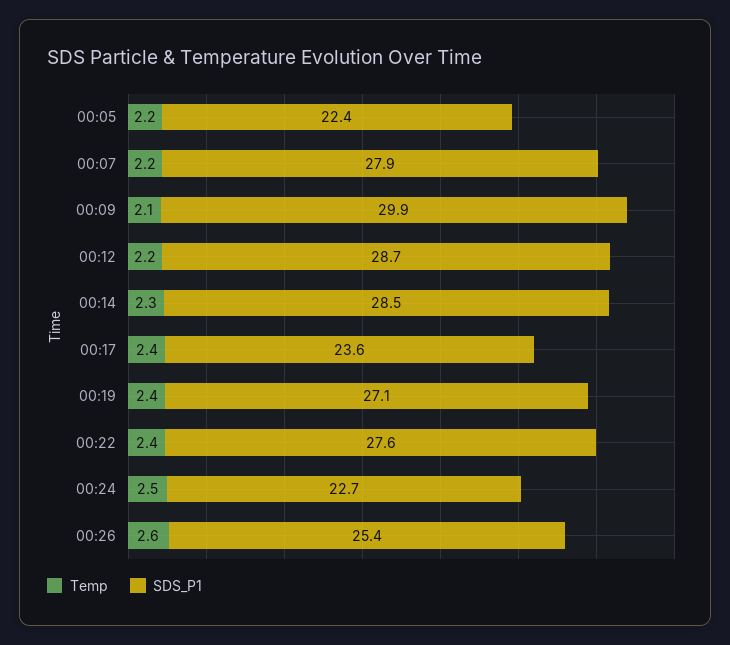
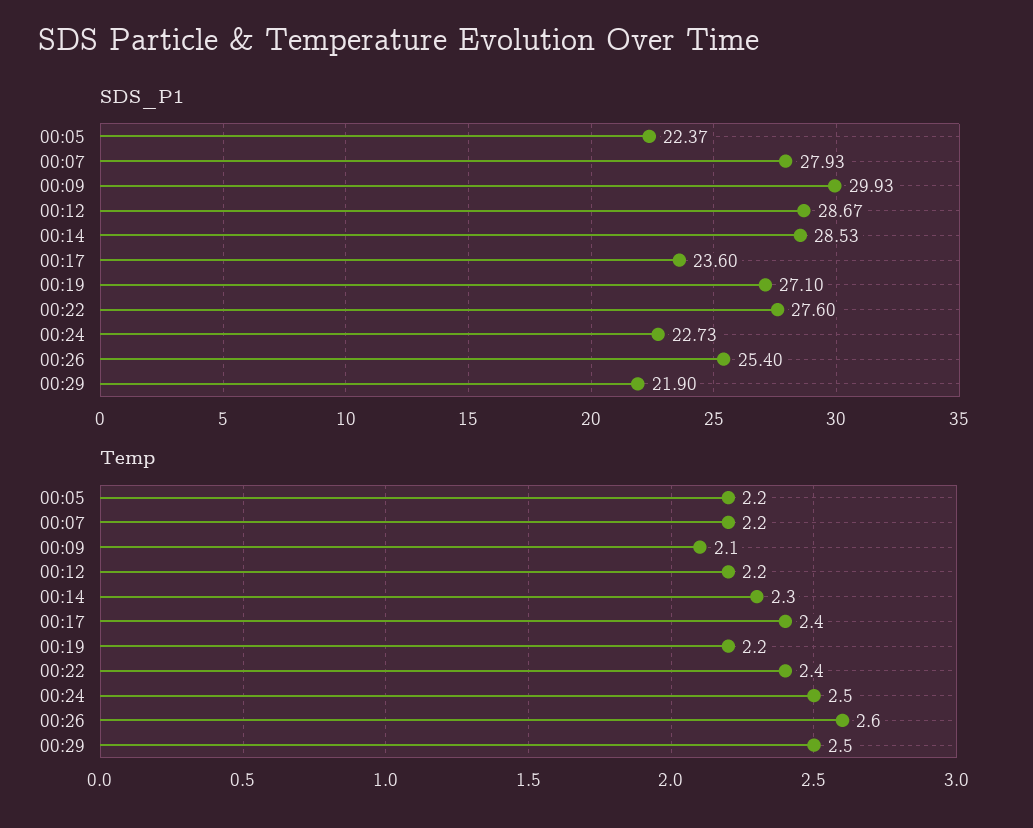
Temp, 00:19: 2.4 -> 2.2
SDS_P1, 00:29: none -> 21.9
Temp, 00:29: none -> 2.5

